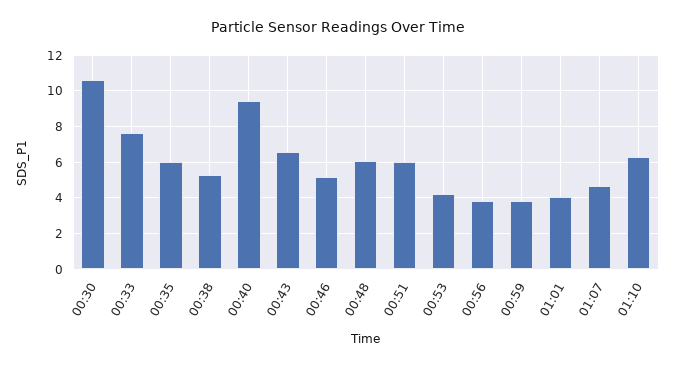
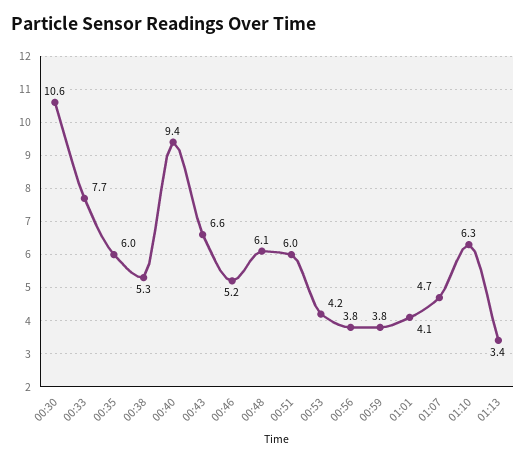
01:13: none -> 3.4

